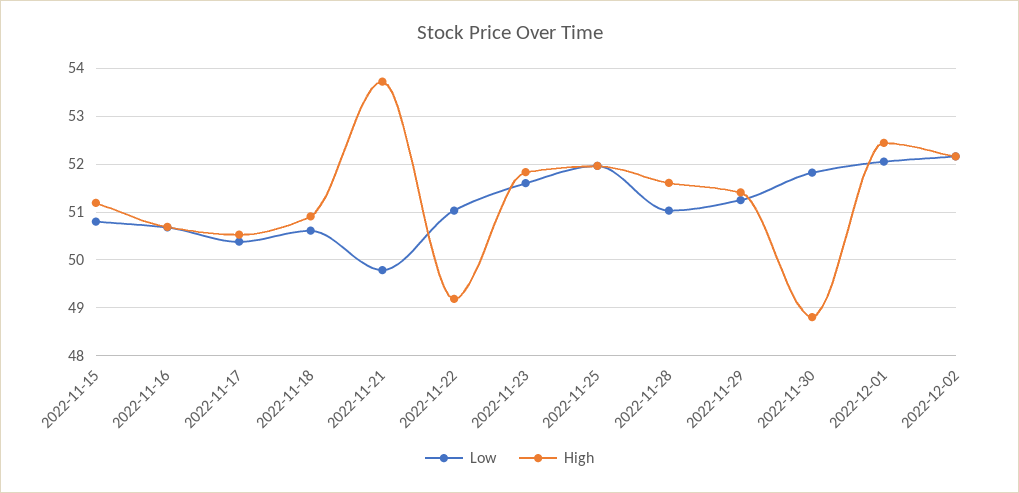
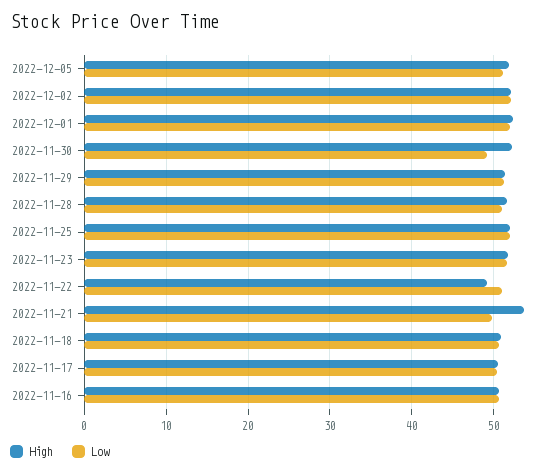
Low, 2022-11-15: 50.8 -> none
High, 2022-11-15: 51.2 -> none
Low, 2022-11-30: 51.8 -> 49
High, 2022-11-30: 48.8 -> 52
High, 2022-12-05: none -> 52
Low, 2022-12-05: none -> 51

